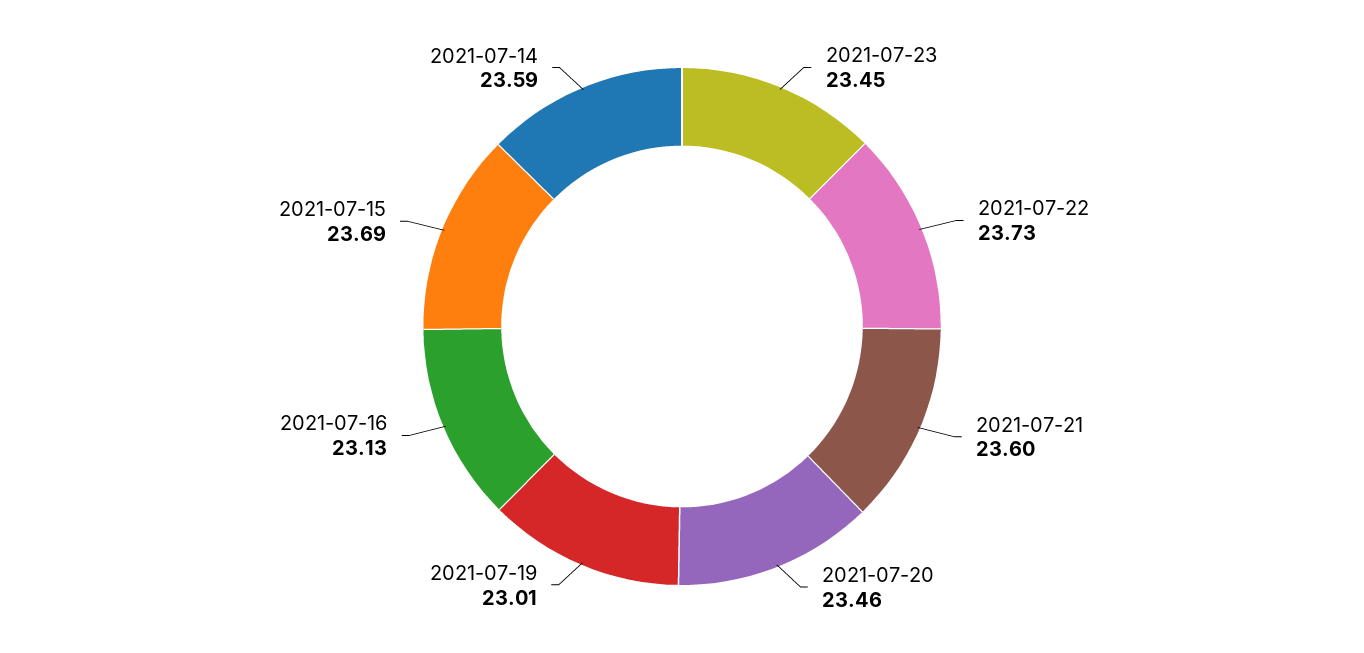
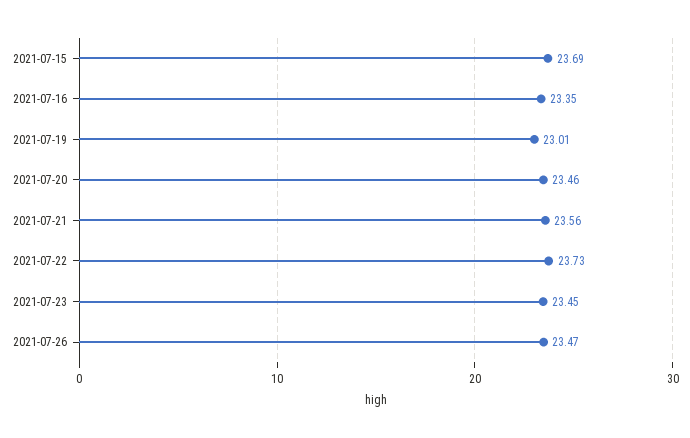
2021-07-21: 23.6 -> 23.56
2021-07-16: 23.13 -> 23.35
2021-07-14: 23.59 -> none
2021-07-26: none -> 23.47

